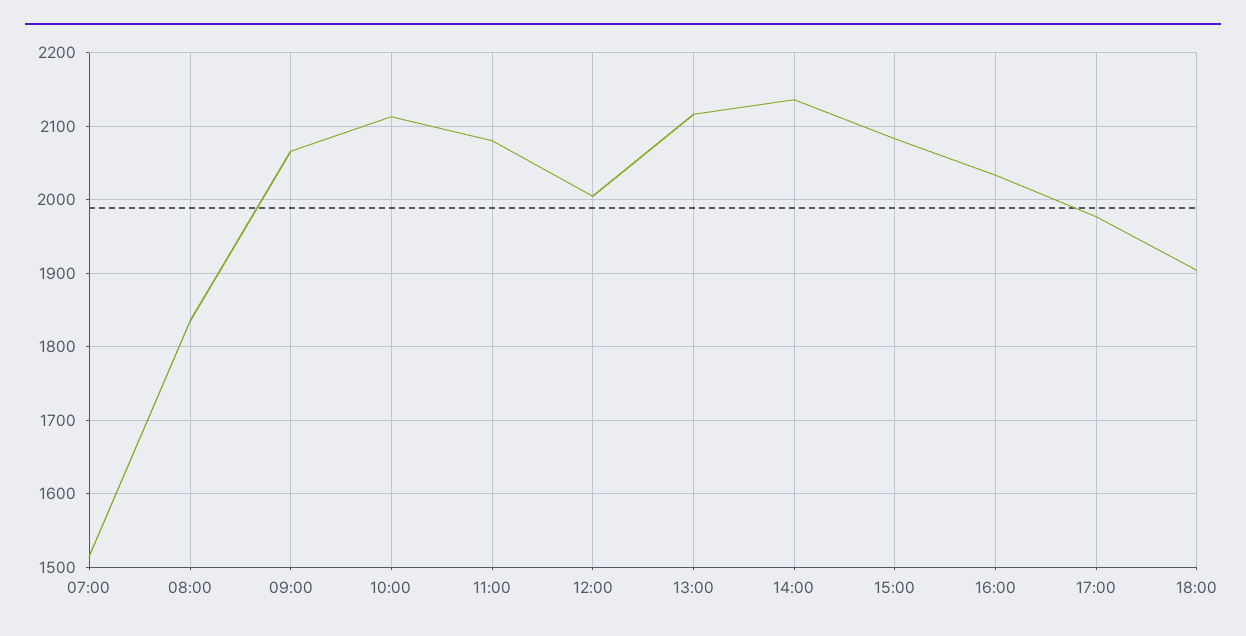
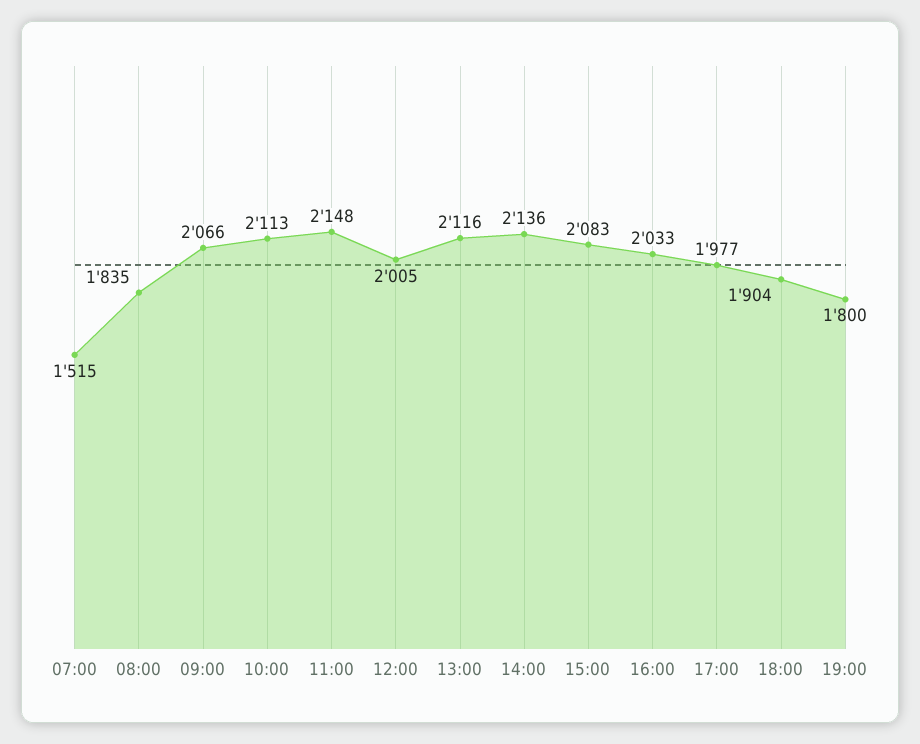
11:00: 2080 -> 2148
19:00: none -> 1800

